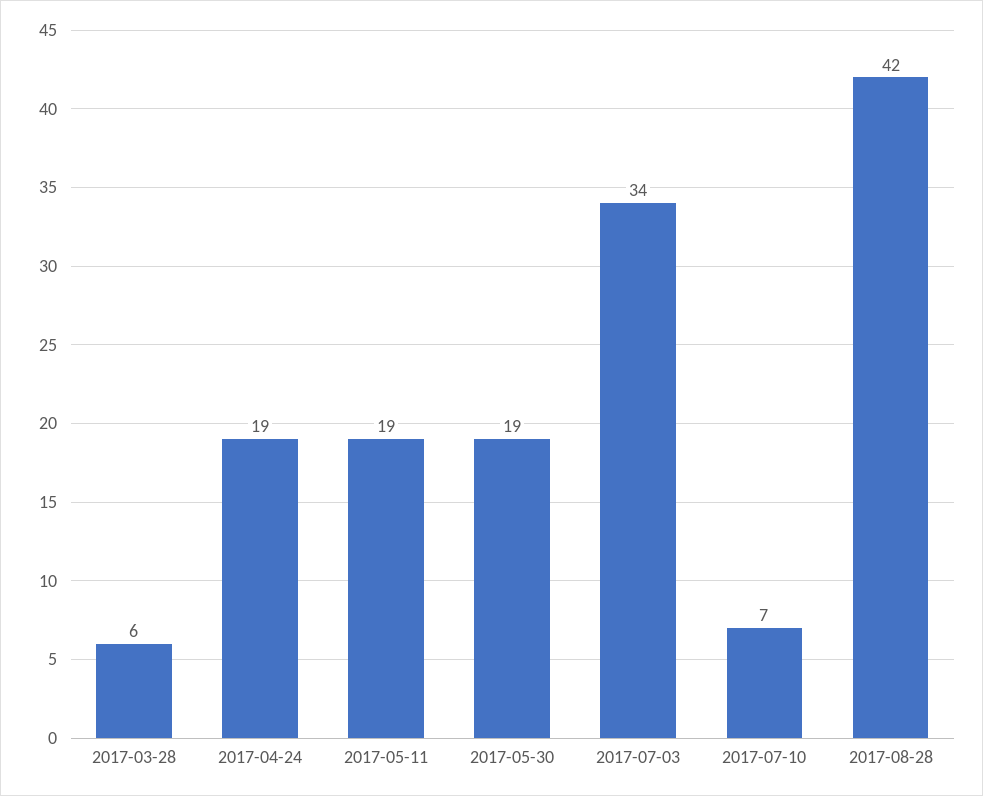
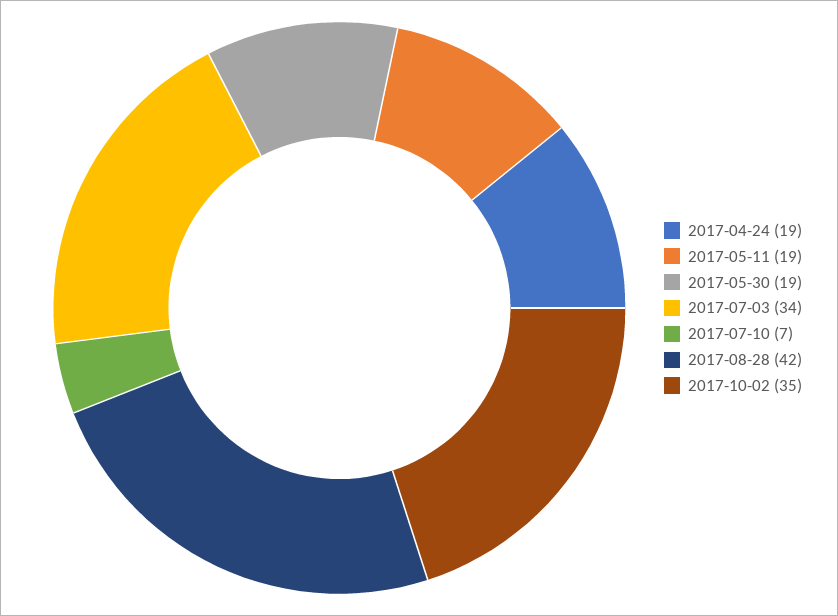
2017-03-28: 6 -> none
2017-10-02: none -> 35

